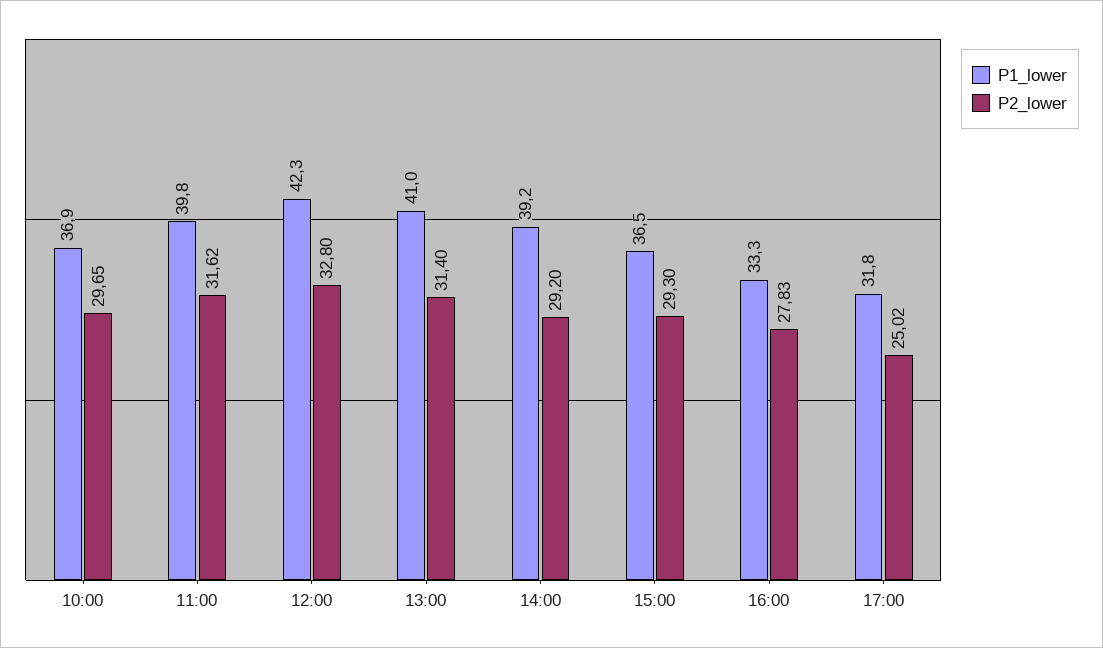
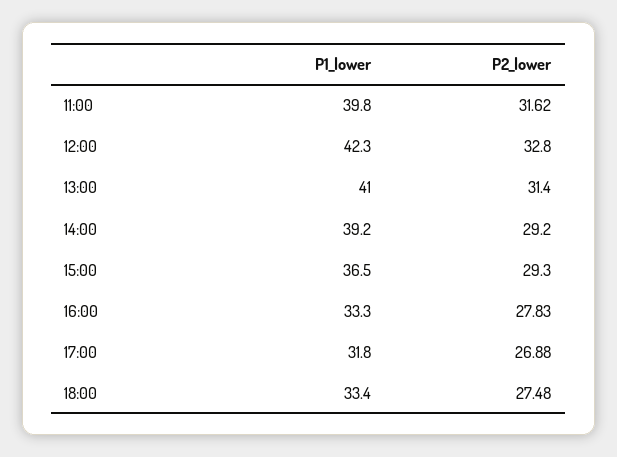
P1_lower, 10:00: 36.9 -> none
P2_lower, 10:00: 29.65 -> none
P2_lower, 17:00: 25.02 -> 26.88
P1_lower, 18:00: none -> 33.4
P2_lower, 18:00: none -> 27.48

